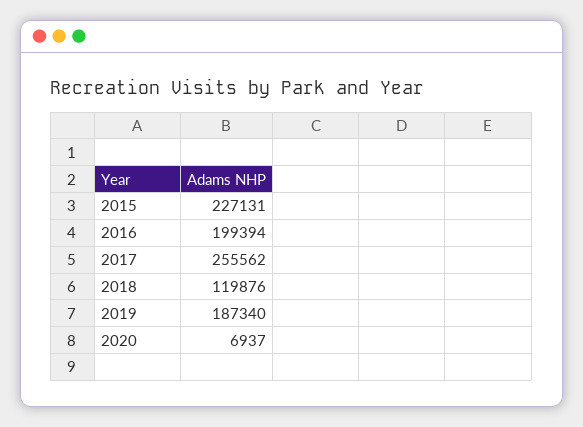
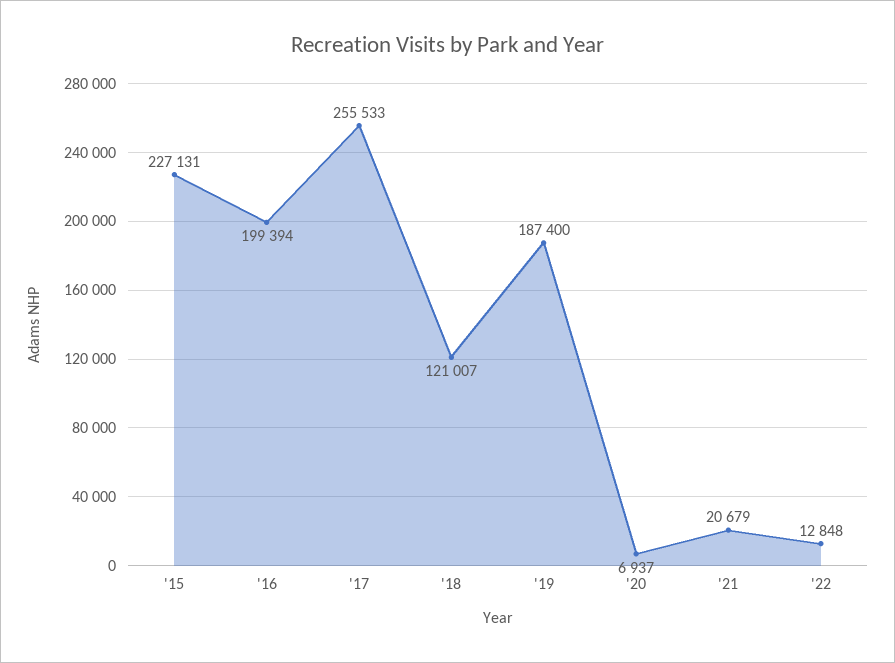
2017: 255562 -> 255533
2018: 119876 -> 121007
2019: 187340 -> 187400
'21: none -> 20679
'22: none -> 12848

